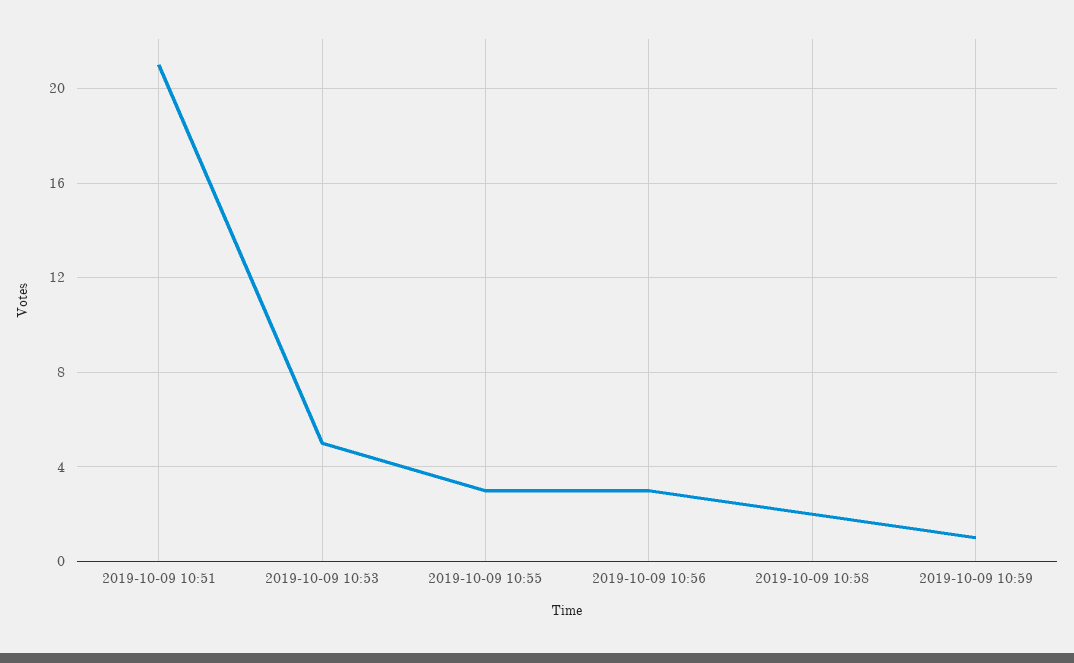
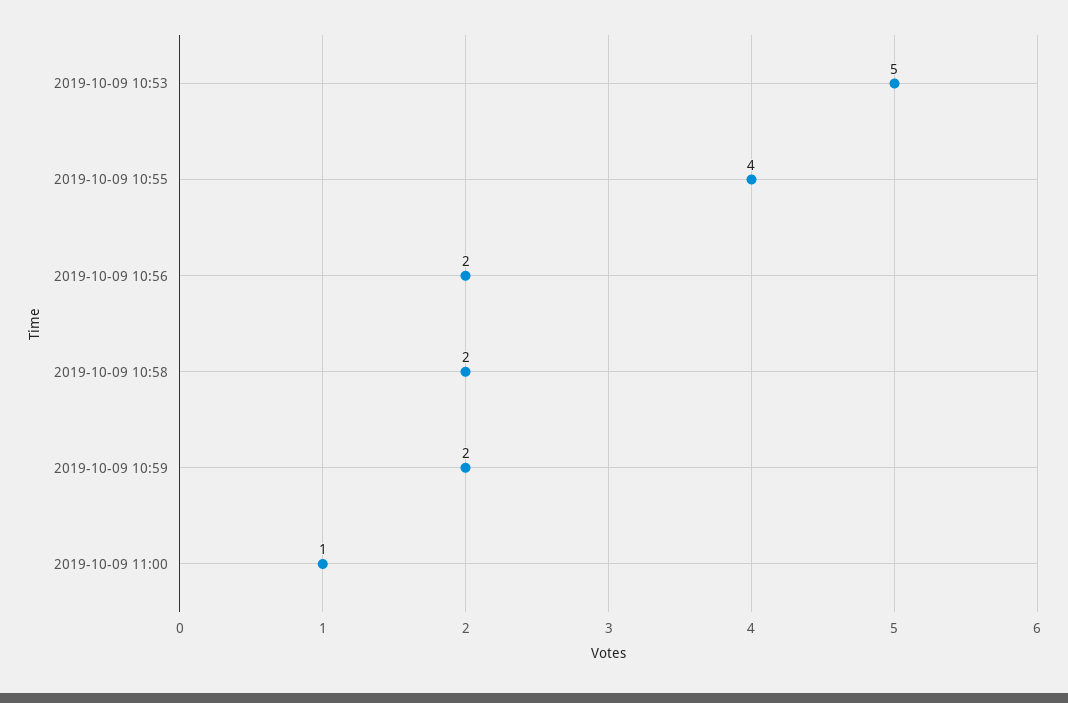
2019-10-09 10:51: 21 -> none
2019-10-09 10:55: 3 -> 4
2019-10-09 10:56: 3 -> 2
2019-10-09 10:59: 1 -> 2
2019-10-09 11:00: none -> 1

